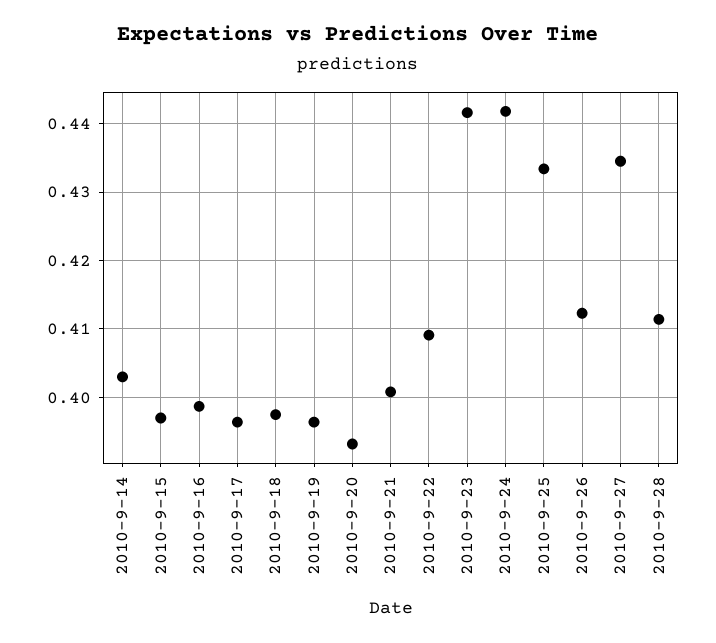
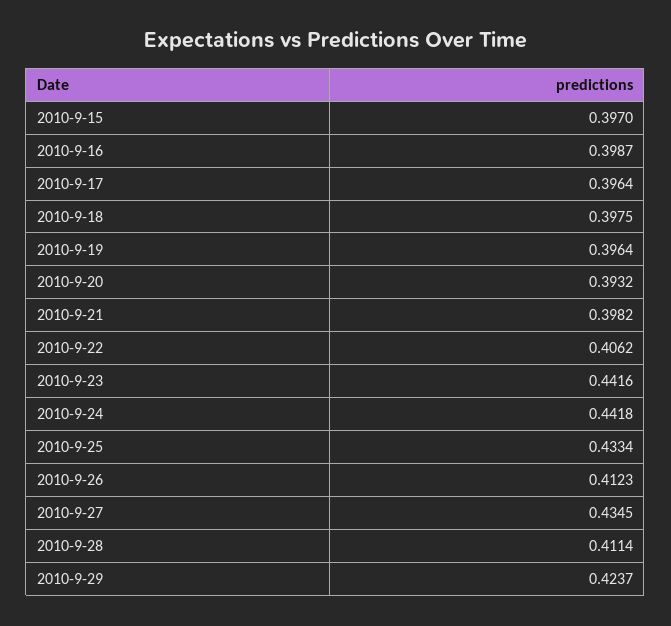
2010-9-14: 0.403 -> none
2010-9-21: 0.401 -> 0.3982
2010-9-22: 0.409 -> 0.4062
2010-9-29: none -> 0.4237

